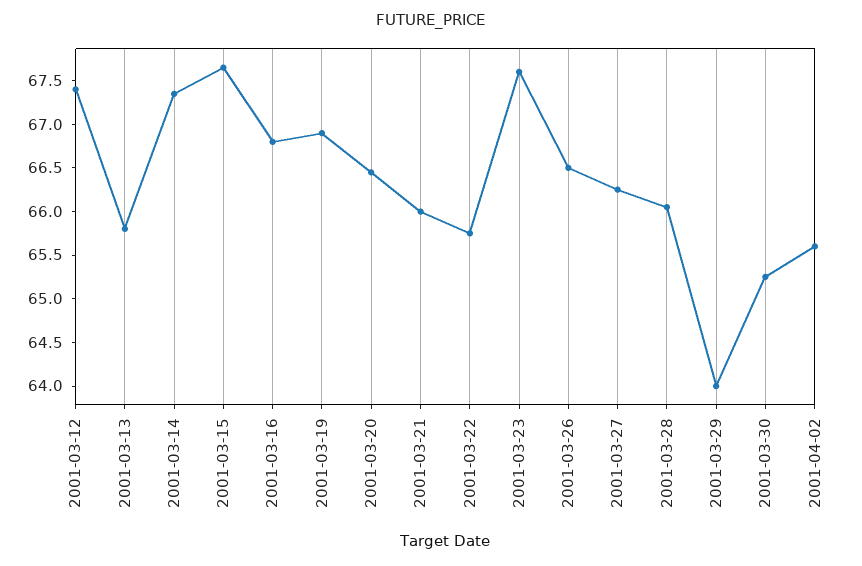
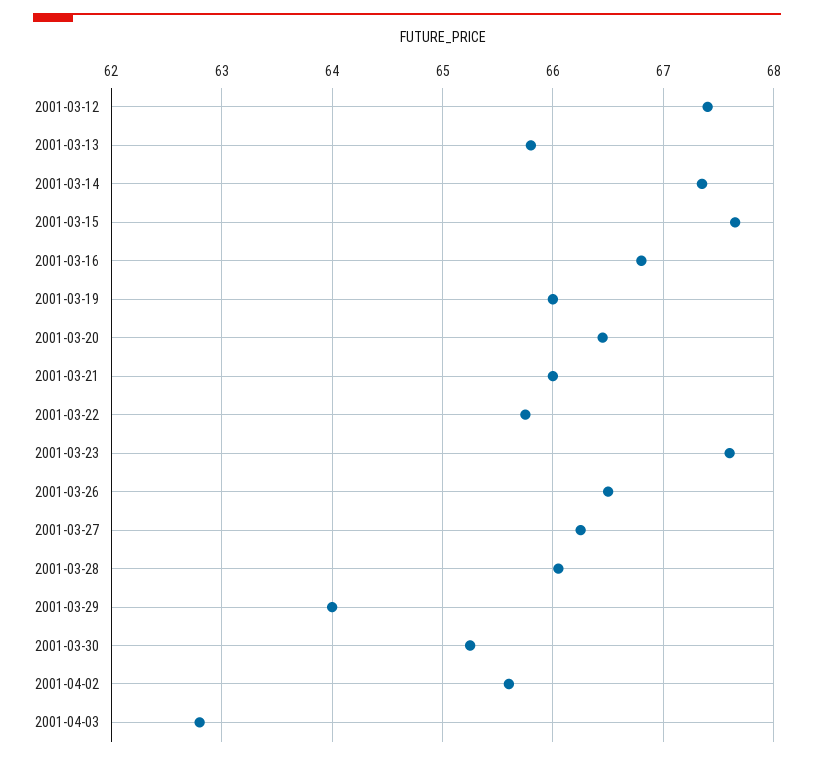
2001-03-19: 66.9 -> 66
2001-04-03: none -> 62.8

